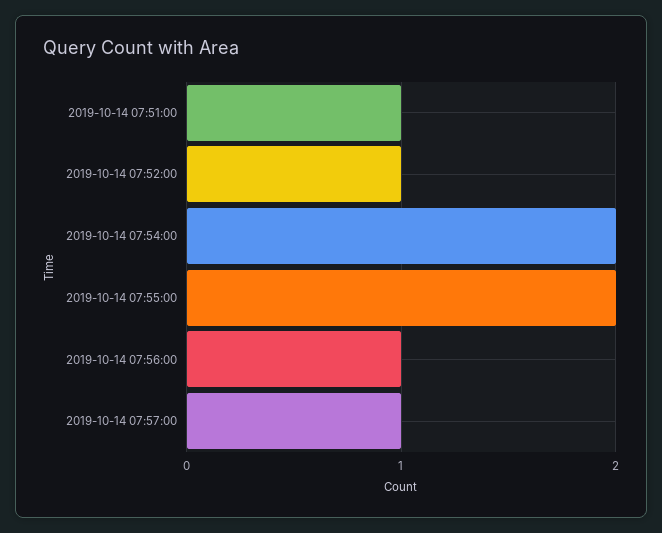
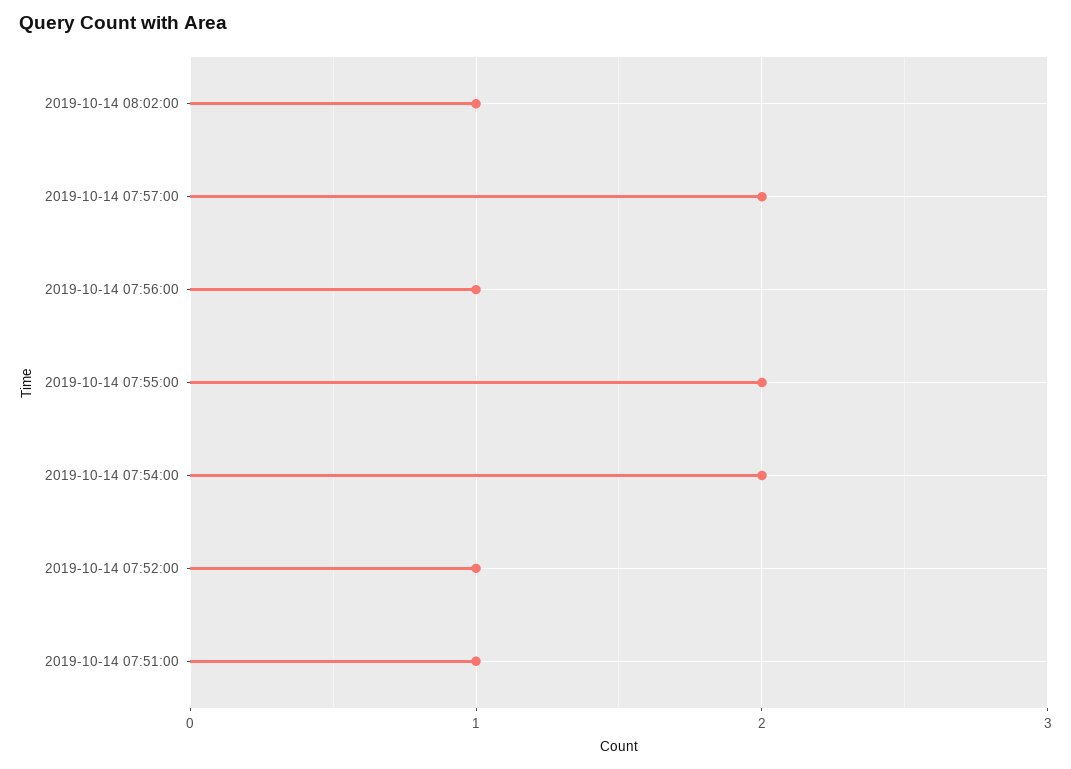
2019-10-14 07:57:00: 1 -> 2
2019-10-14 08:02:00: none -> 1

